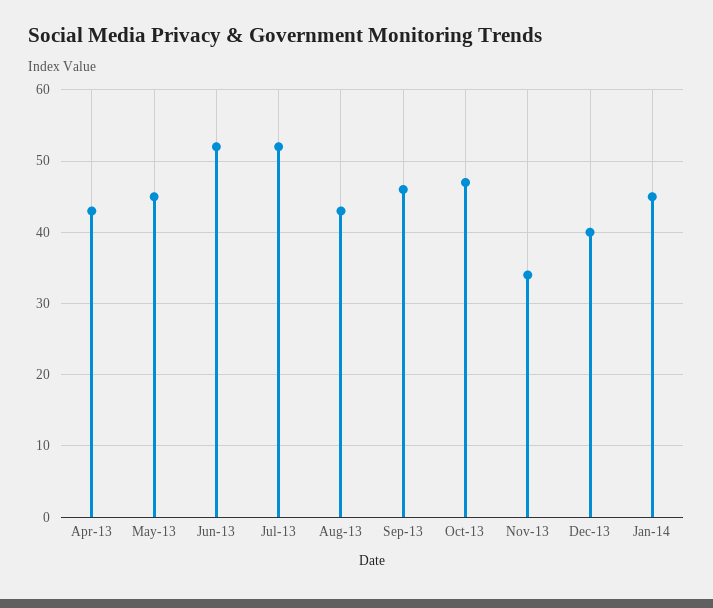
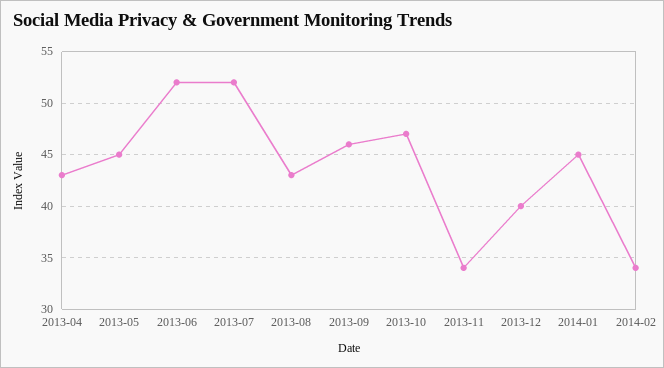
2014-02: none -> 34

